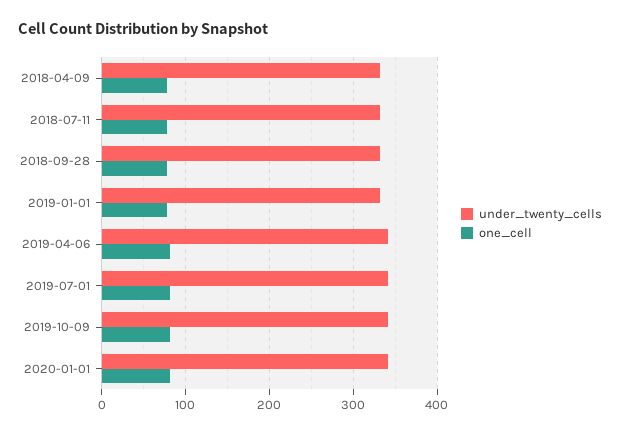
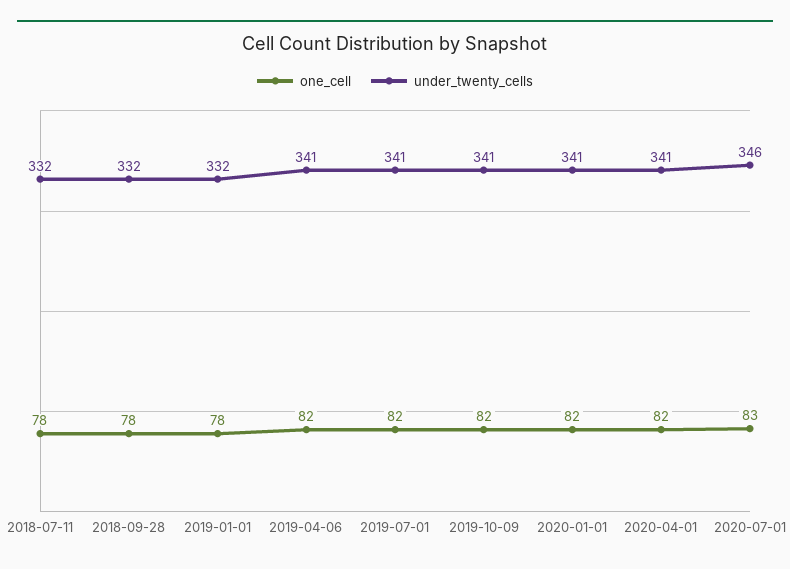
under_twenty_cells, 2018-04-09: 330 -> none
one_cell, 2018-04-09: 80 -> none
one_cell, 2020-04-01: none -> 82
under_twenty_cells, 2020-04-01: none -> 341
one_cell, 2020-07-01: none -> 83
under_twenty_cells, 2020-07-01: none -> 346

